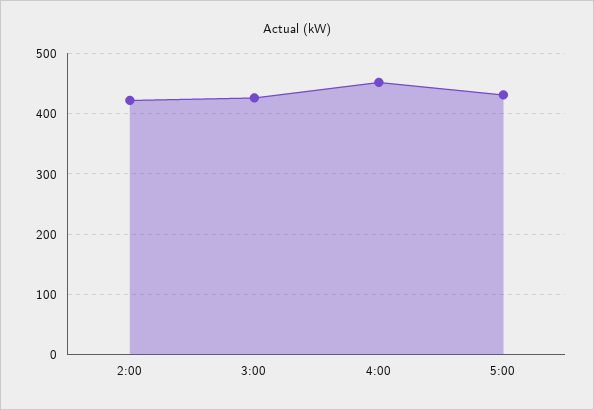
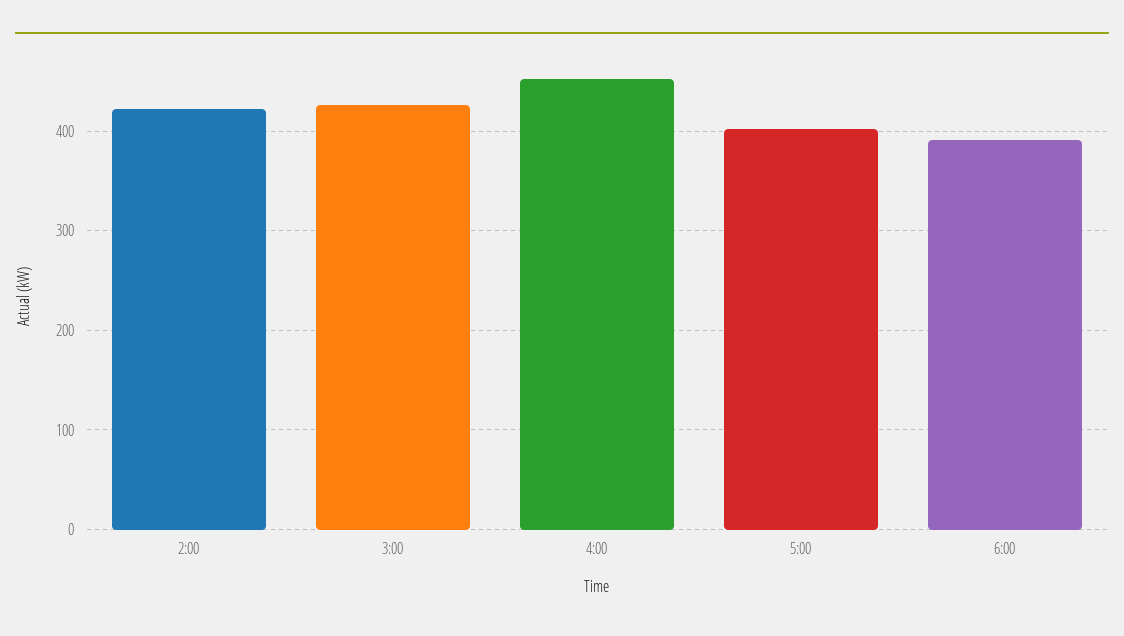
5:00: 430 -> 400
6:00: none -> 390

